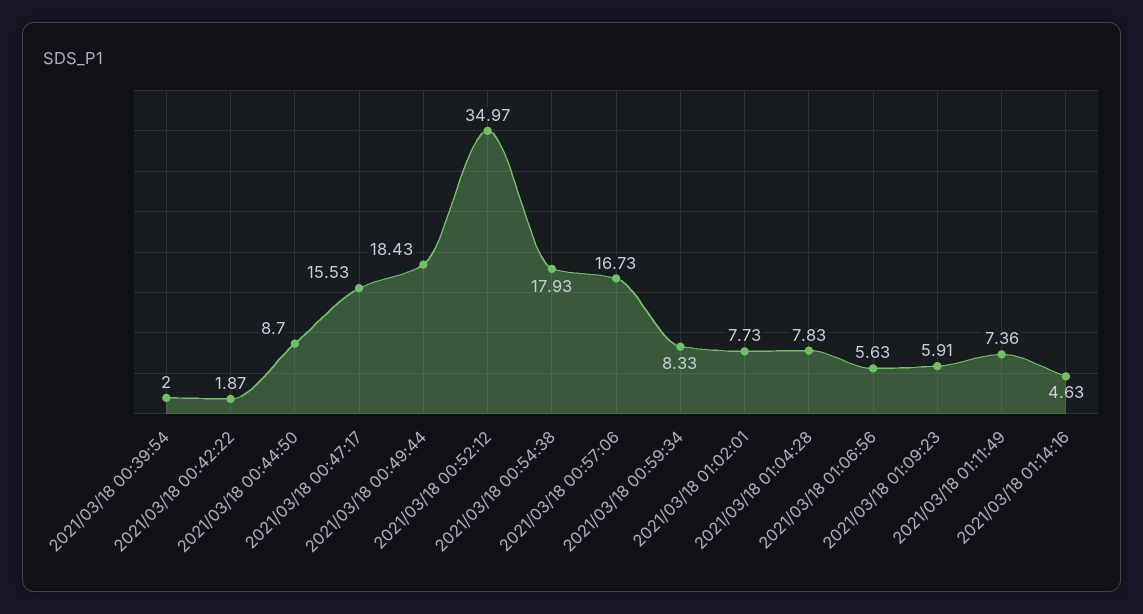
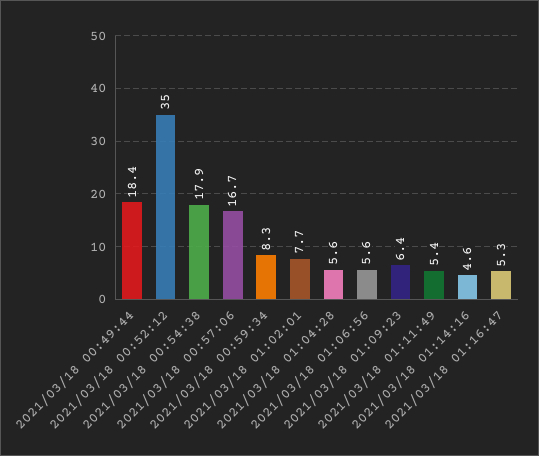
2021/03/18 00:39:54: 2 -> none
2021/03/18 00:42:22: 1.87 -> none
2021/03/18 00:44:50: 8.7 -> none
2021/03/18 00:47:17: 15.53 -> none
2021/03/18 01:04:28: 7.83 -> 5.6
2021/03/18 01:09:23: 5.91 -> 6.4
2021/03/18 01:11:49: 7.36 -> 5.4
2021/03/18 01:16:47: none -> 5.3

